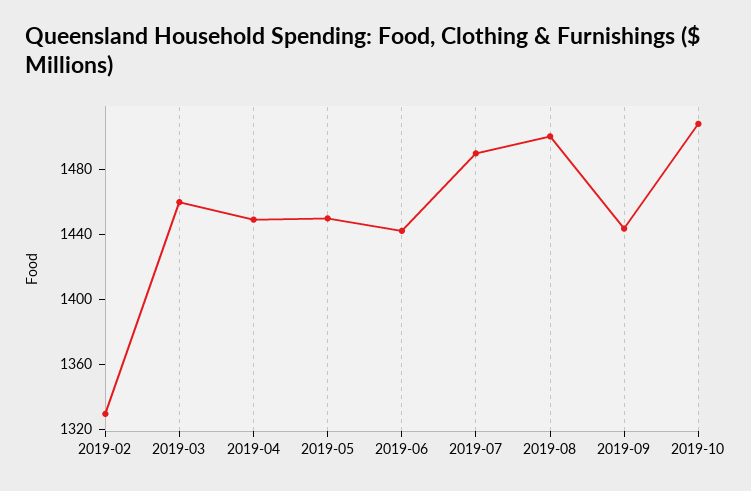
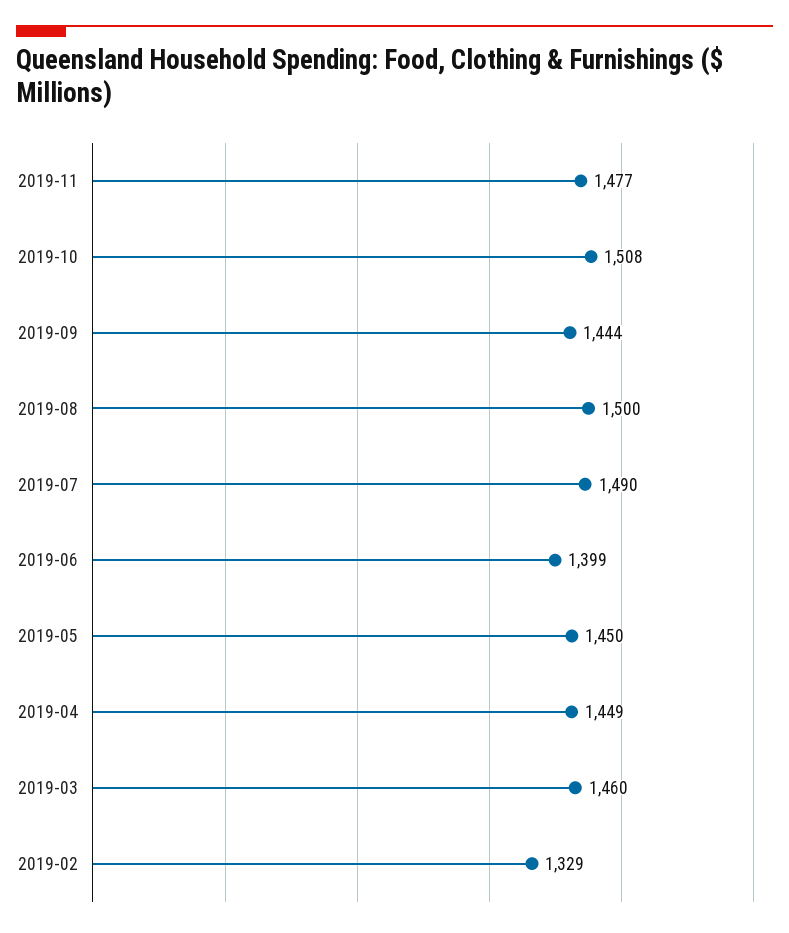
2019-06: 1440 -> 1399
2019-11: none -> 1477

